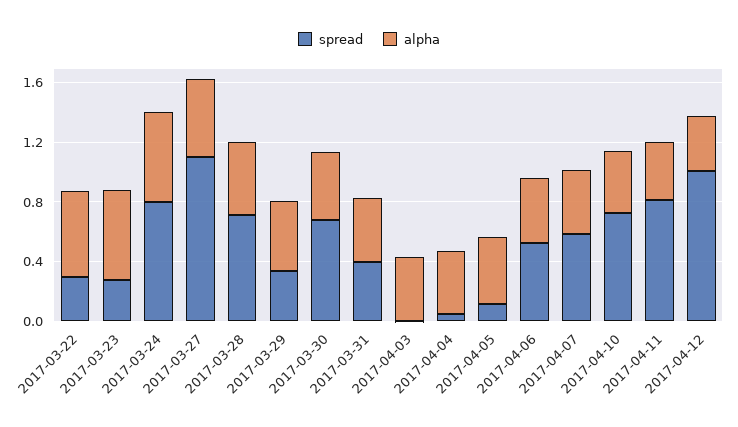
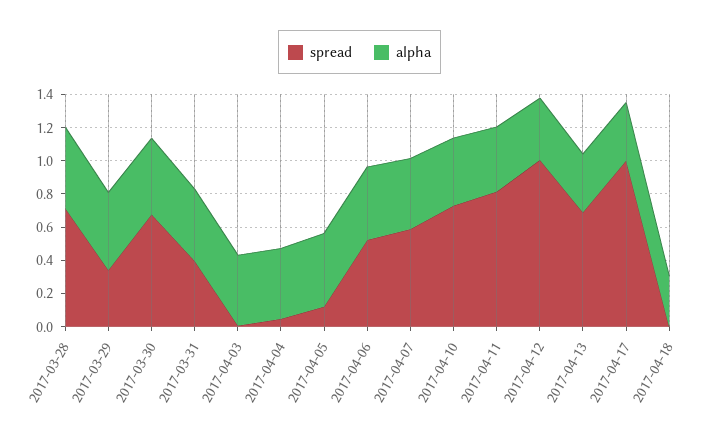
spread, 2017-03-22: 0.3 -> none
alpha, 2017-03-22: 0.6 -> none
spread, 2017-03-23: 0.3 -> none
alpha, 2017-03-23: 0.6 -> none
spread, 2017-03-24: 0.8 -> none
alpha, 2017-03-24: 0.6 -> none
spread, 2017-03-27: 1.1 -> none
alpha, 2017-03-27: 0.5 -> none
spread, 2017-04-13: none -> 0.7
alpha, 2017-04-13: none -> 0.35
spread, 2017-04-17: none -> 1
alpha, 2017-04-17: none -> 0.35
spread, 2017-04-18: none -> 0
alpha, 2017-04-18: none -> 0.3

